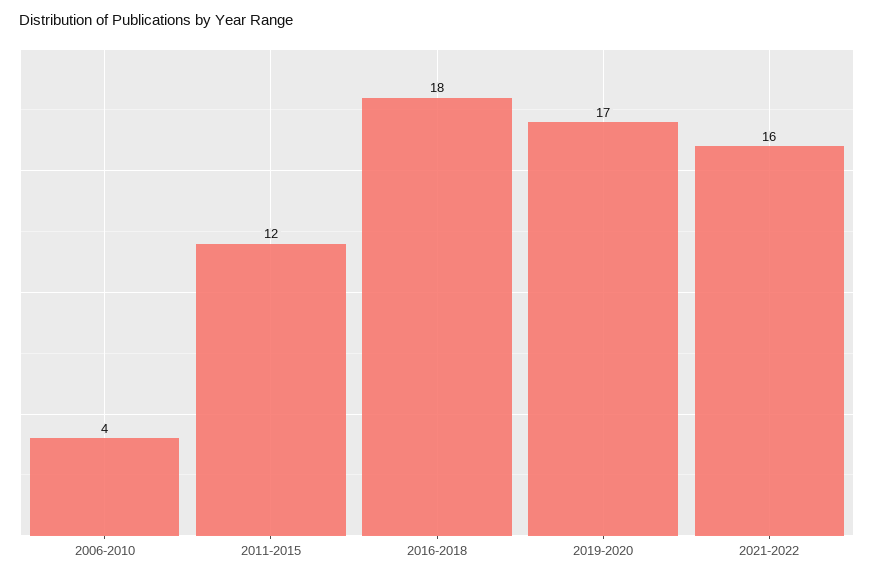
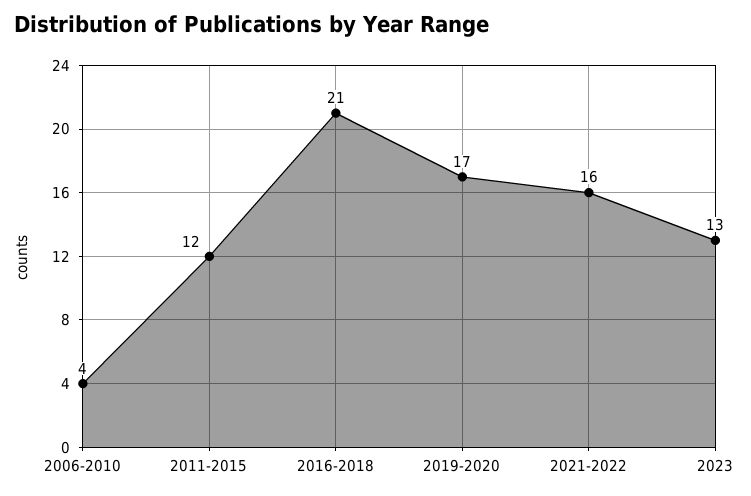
2016-2018: 18 -> 21
2023: none -> 13

